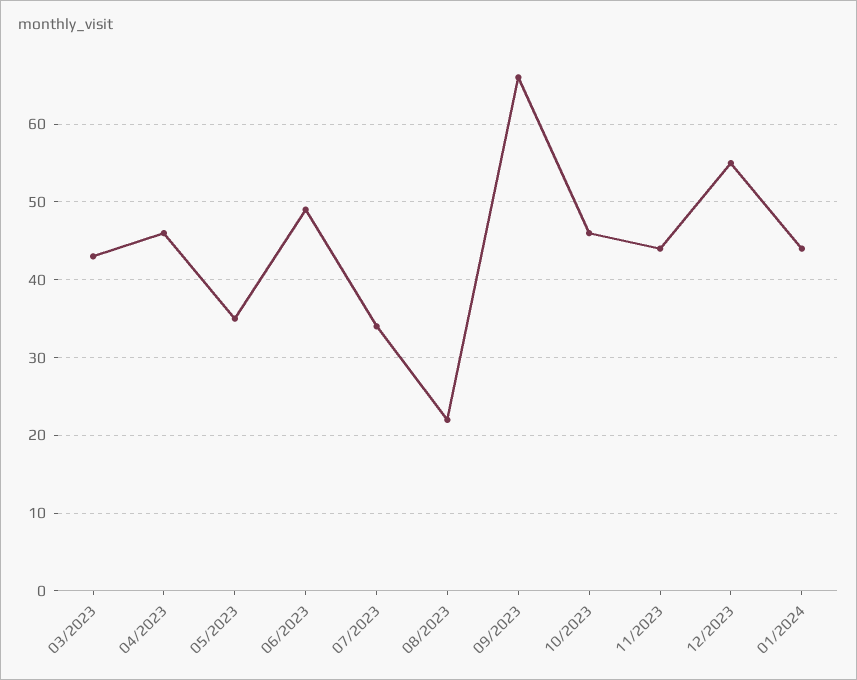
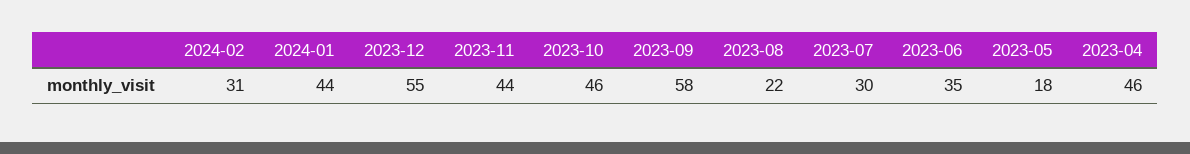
03/2023: 43 -> none
05/2023: 35 -> 18
06/2023: 49 -> 35
07/2023: 34 -> 30
09/2023: 66 -> 58
2024-02: none -> 31

